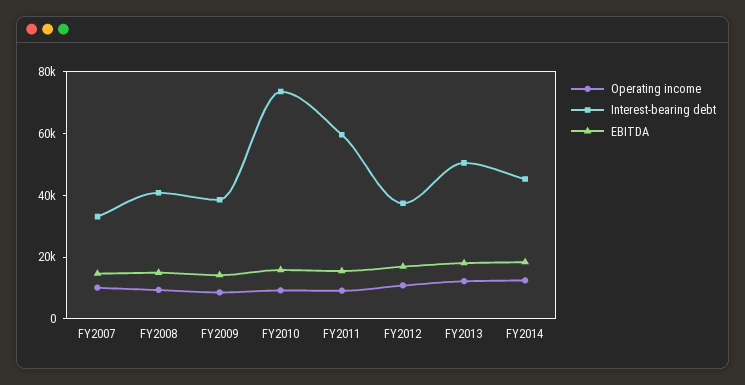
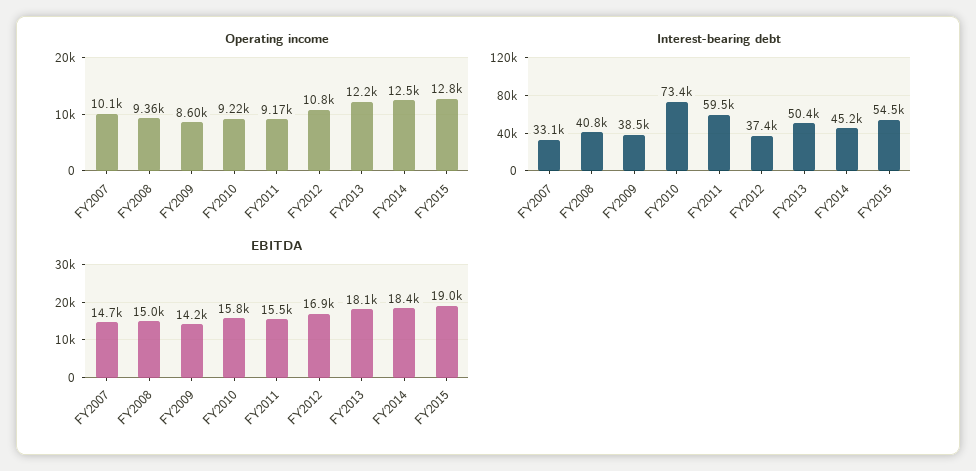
Operating income, FY2015: none -> 12800
Interest-bearing debt, FY2015: none -> 54500
EBITDA, FY2015: none -> 19000

